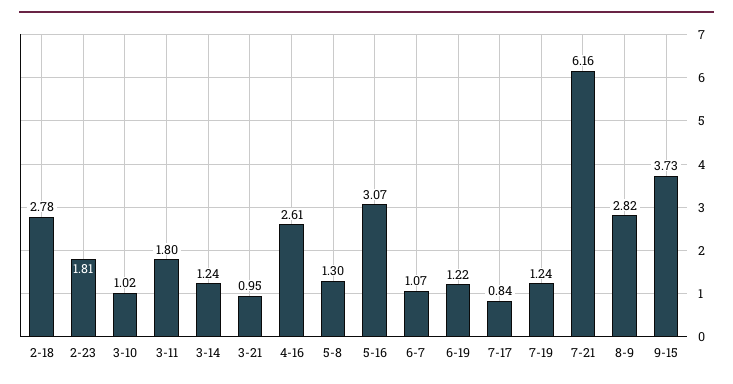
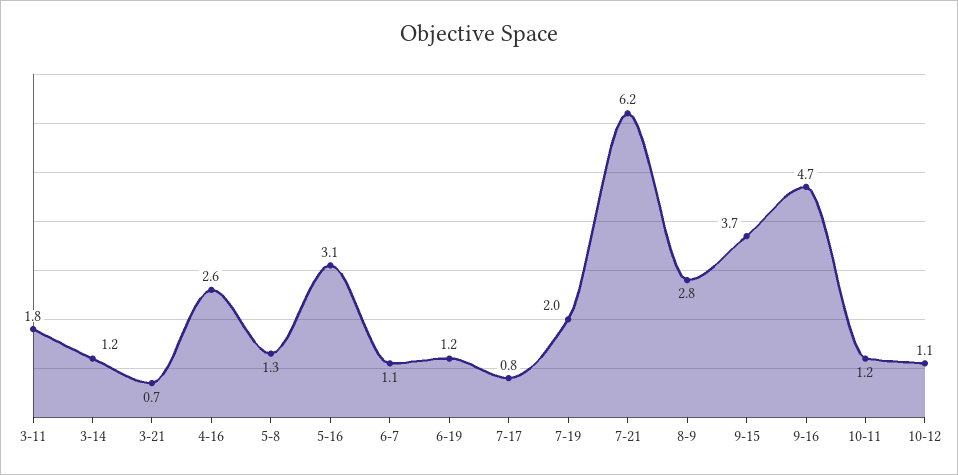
2-18: 2.78 -> none
2-23: 1.81 -> none
3-10: 1.02 -> none
3-21: 0.95 -> 0.7
7-19: 1.24 -> 2
9-16: none -> 4.7
10-11: none -> 1.2
10-12: none -> 1.1

